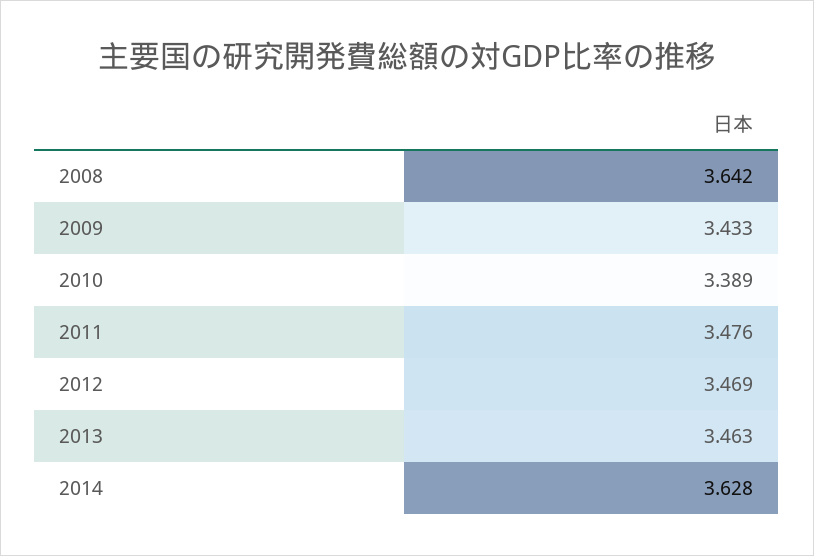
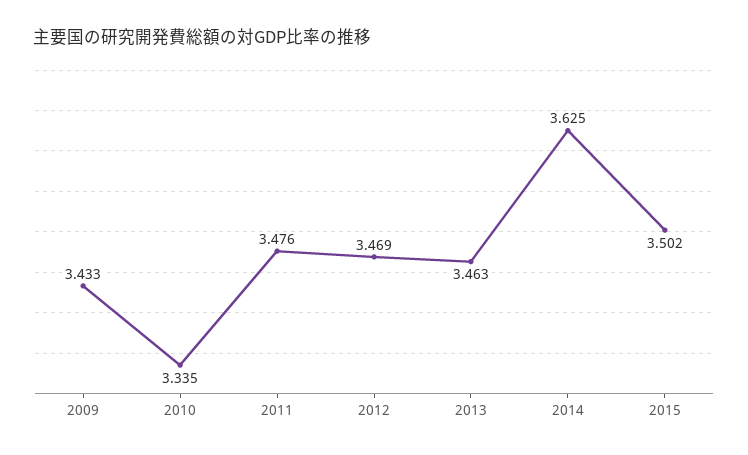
2008: 3.642 -> none
2010: 3.389 -> 3.335
2014: 3.628 -> 3.625
2015: none -> 3.502

